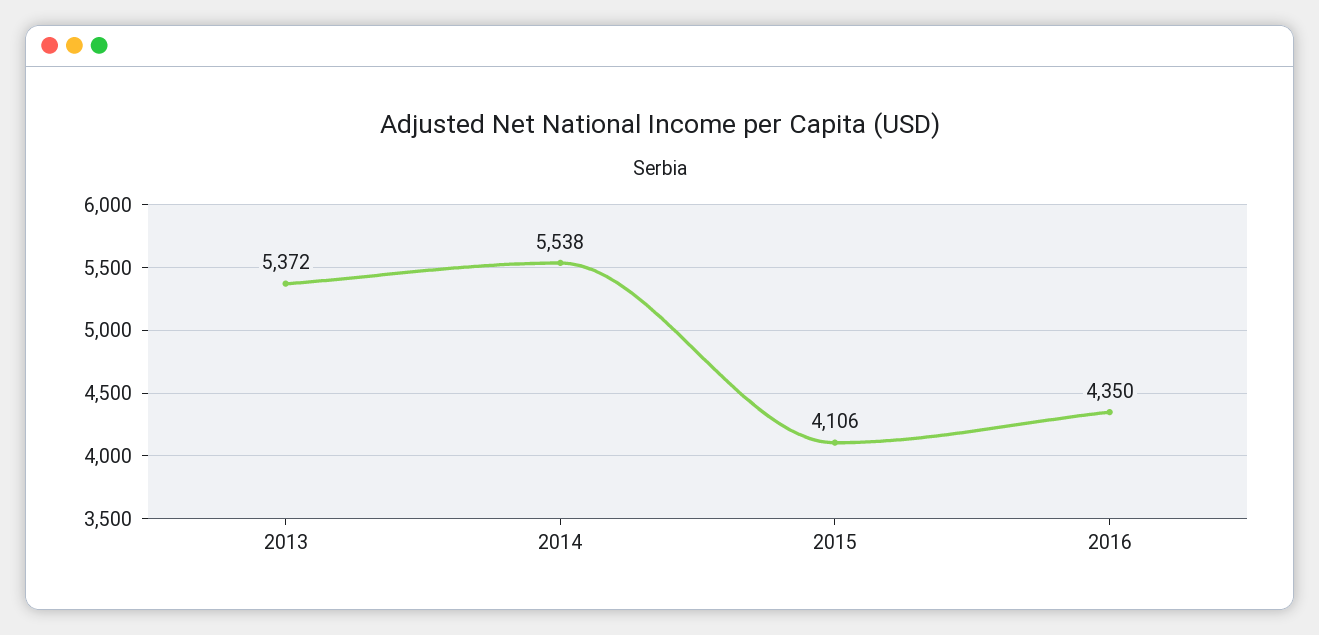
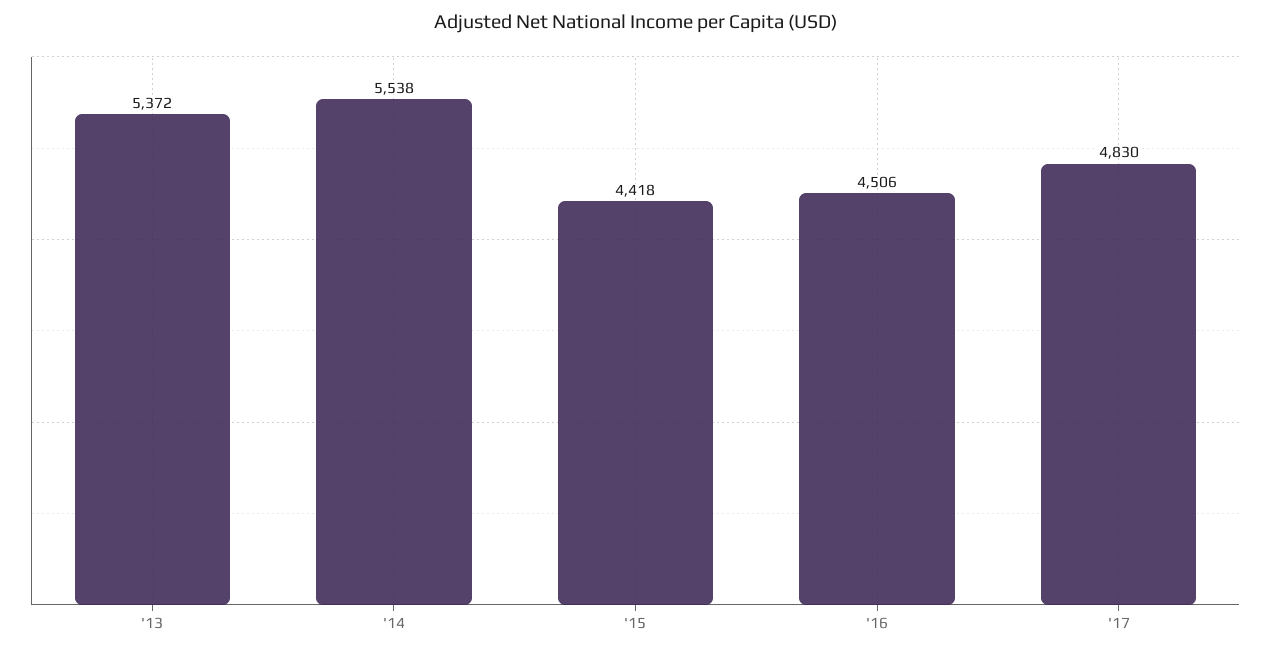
2015: 4106 -> 4418
2016: 4350 -> 4506
'17: none -> 4830

